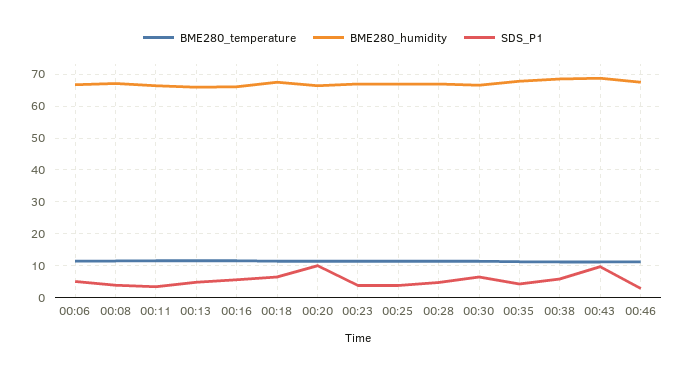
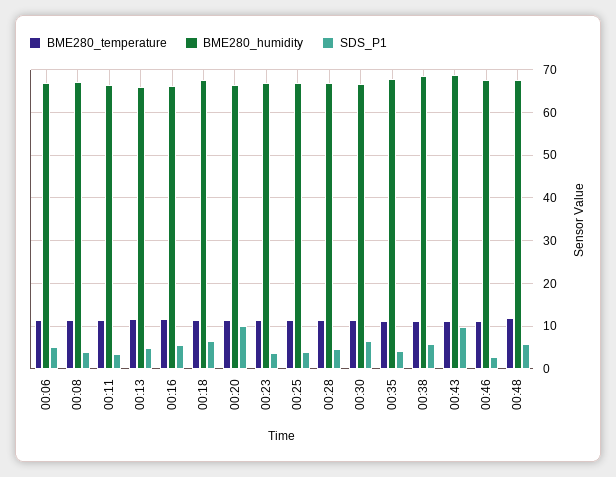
BME280_temperature, 00:48: none -> 12
BME280_humidity, 00:48: none -> 68
SDS_P1, 00:48: none -> 6

